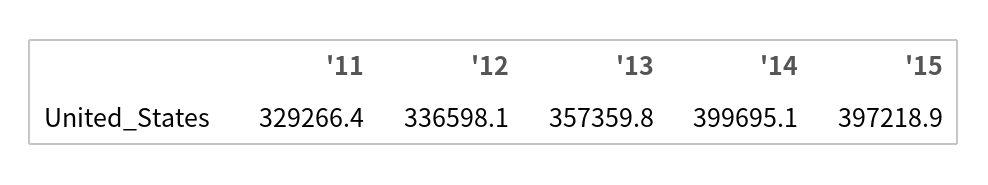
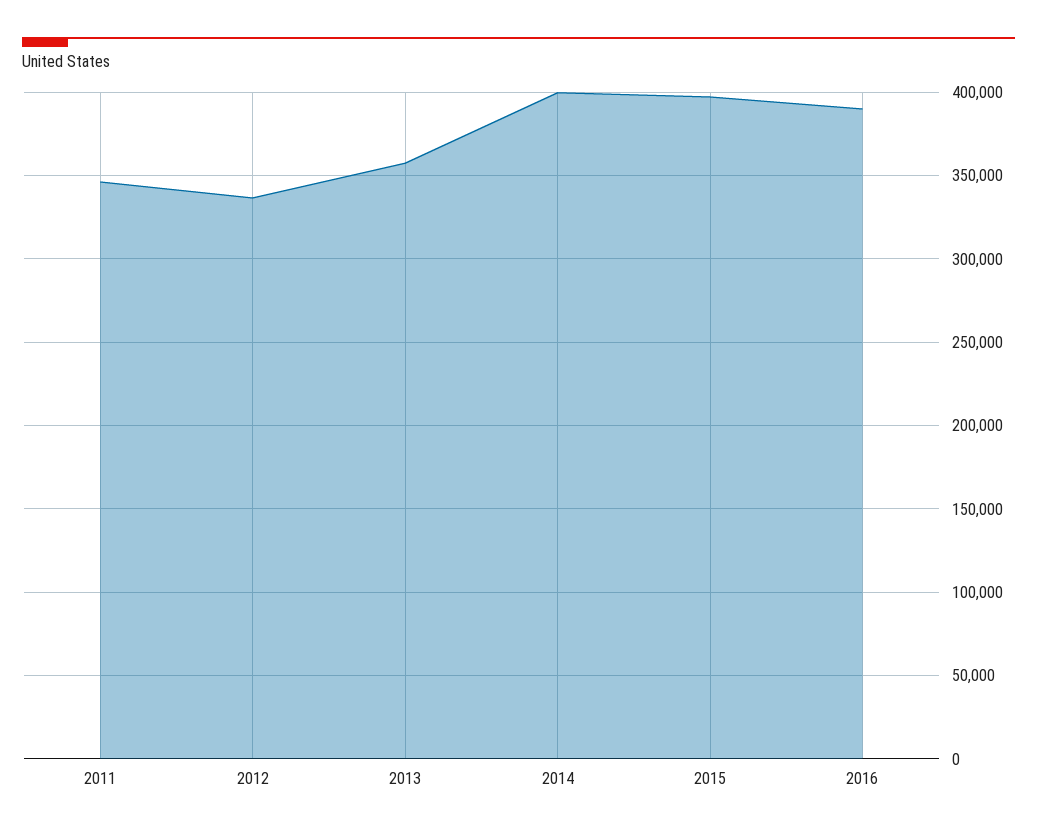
'11: 329266.4 -> 345000
2016: none -> 390000

